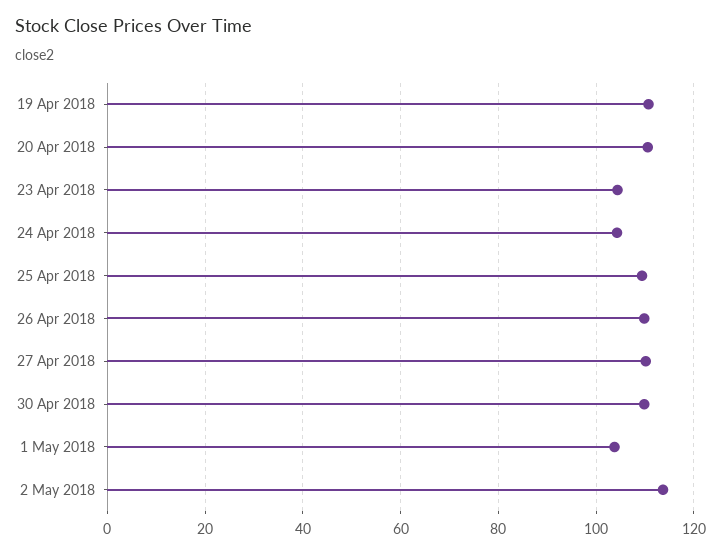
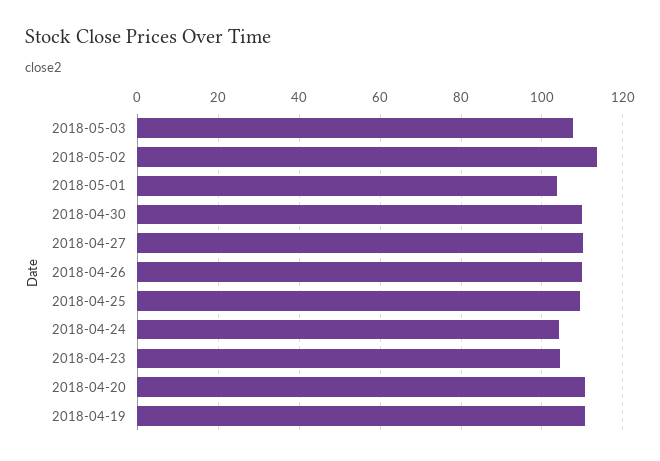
2018-05-03: none -> 108

